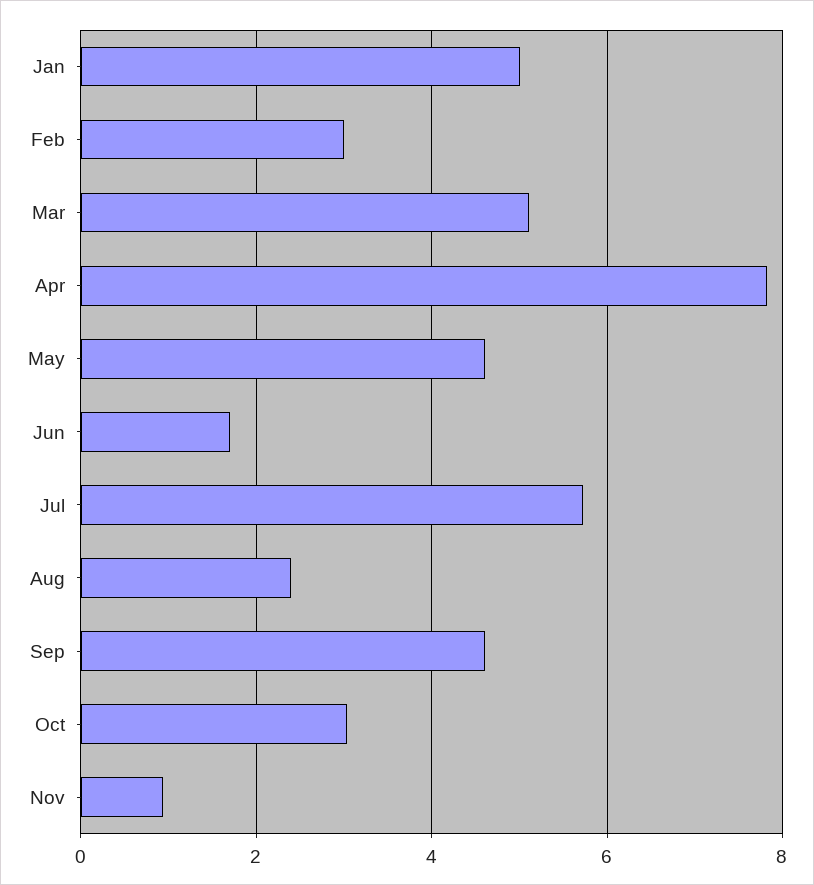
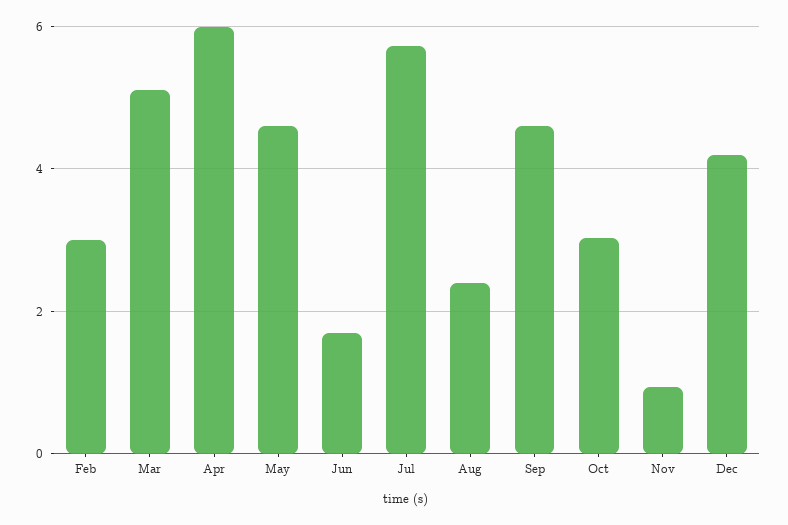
Jan: 5 -> none
Apr: 7.8 -> 6
Dec: none -> 4.2

